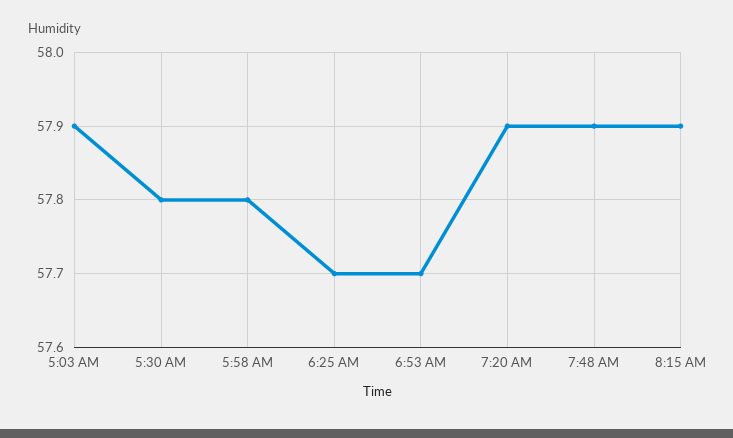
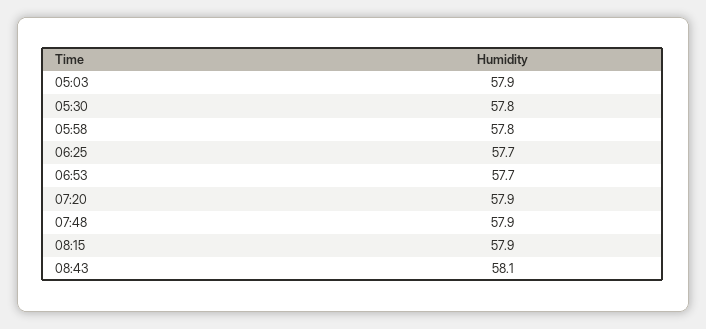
08:43: none -> 58.1

